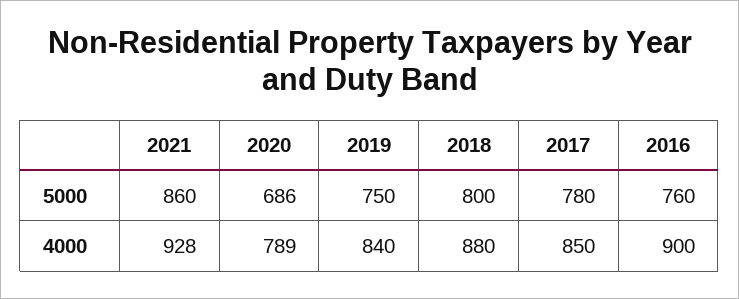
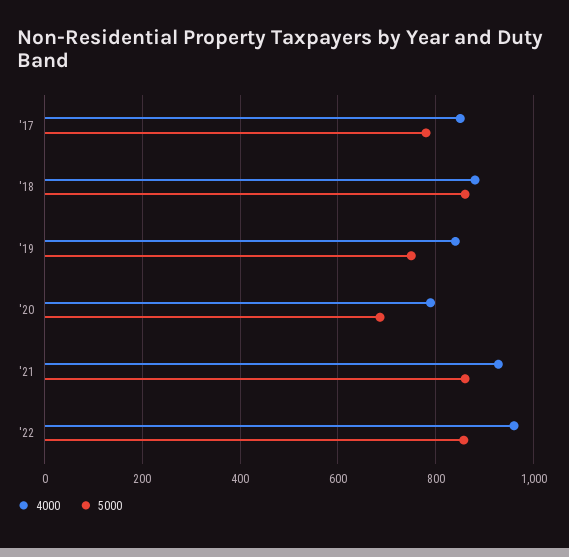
5000, 2018: 800 -> 860
5000, 2016: 760 -> none
4000, 2016: 900 -> none
4000, '22: none -> 960
5000, '22: none -> 860

